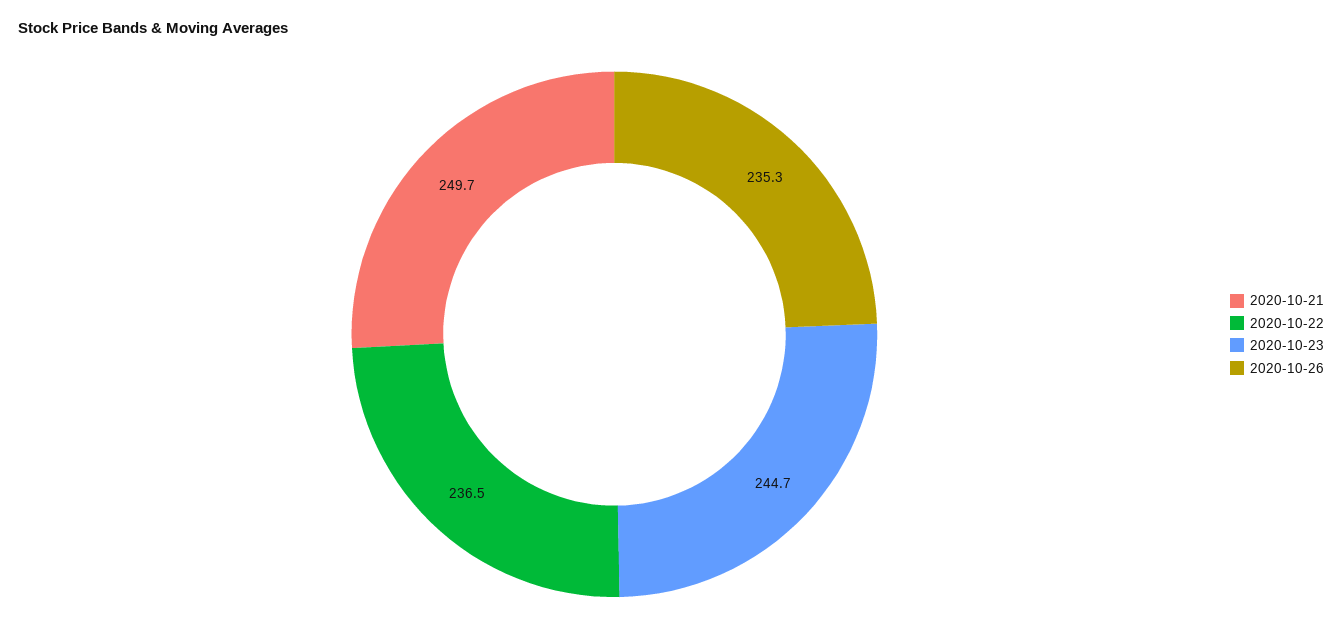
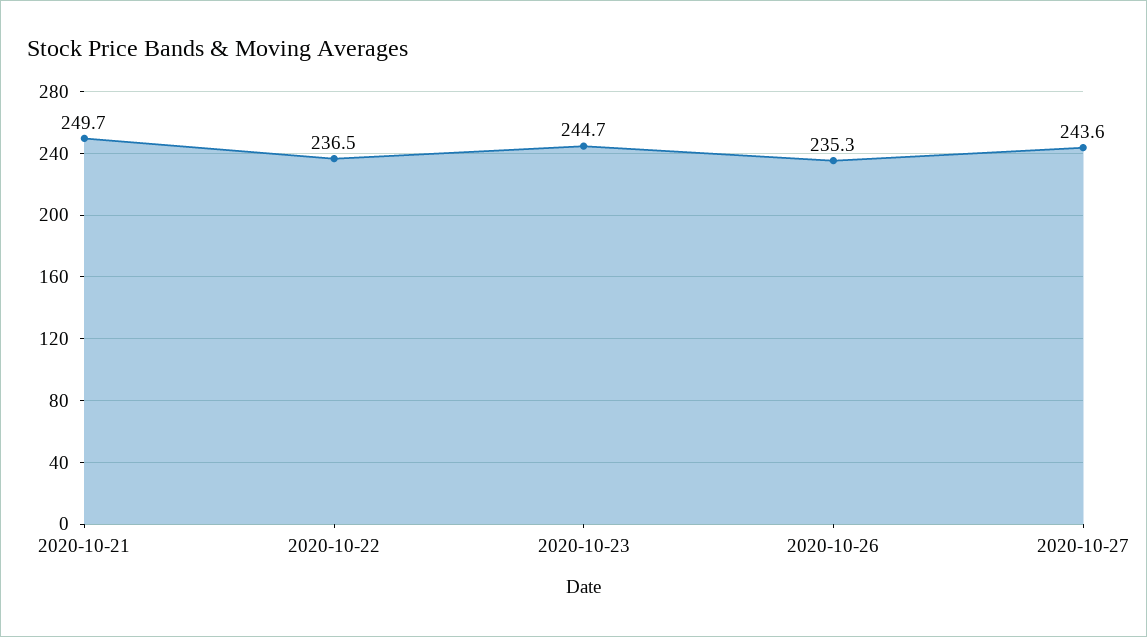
2020-10-27: none -> 243.6

